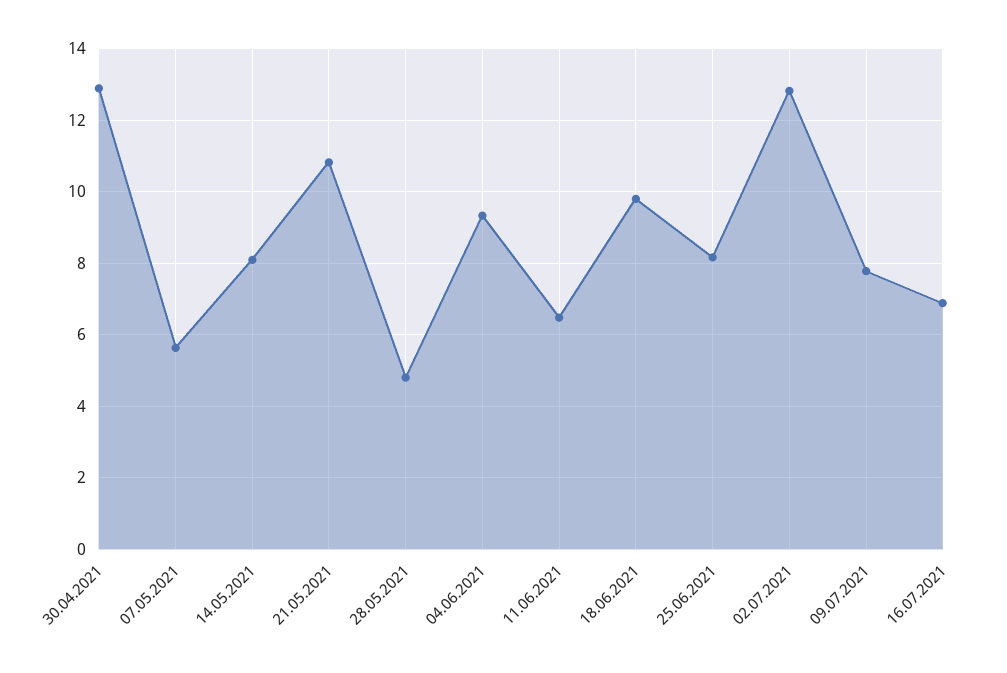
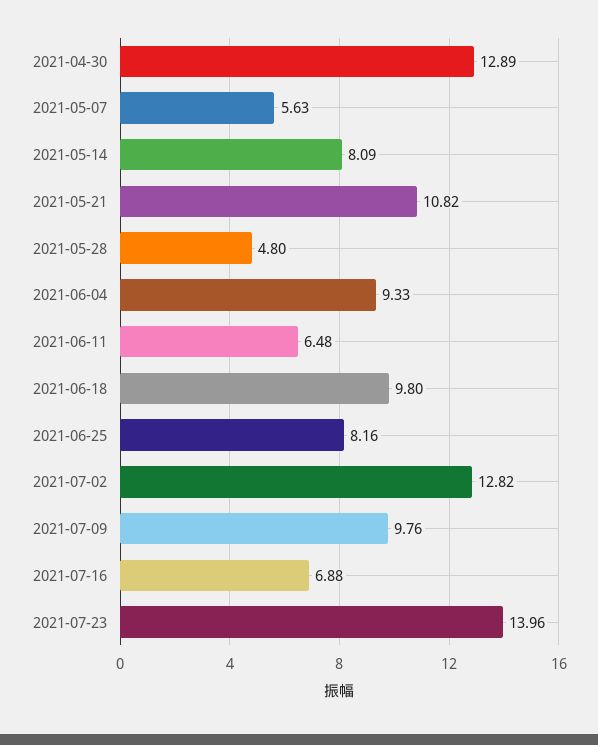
09.07.2021: 7.8 -> 9.76
2021-07-23: none -> 13.96

